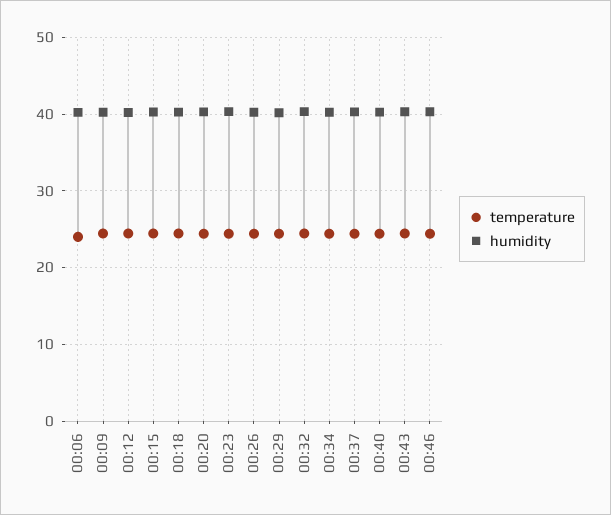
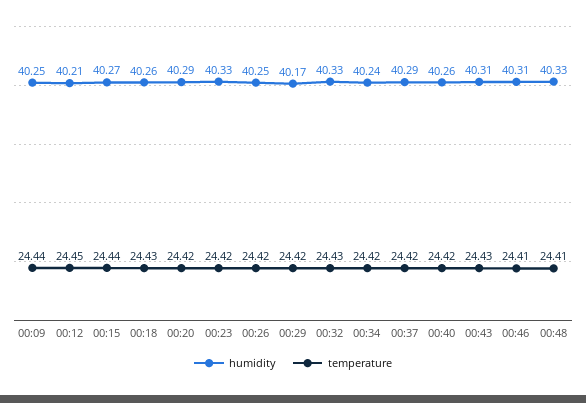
temperature, 00:06: 24 -> none
humidity, 00:06: 40 -> none
humidity, 00:48: none -> 40.33
temperature, 00:48: none -> 24.41

